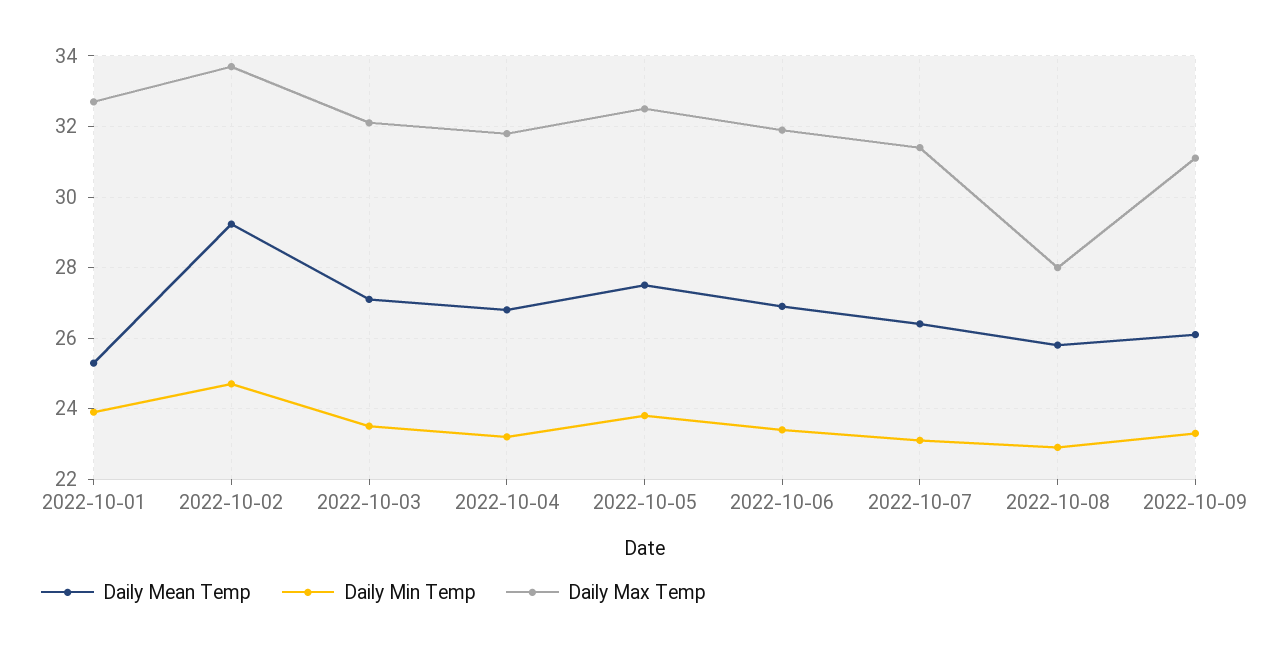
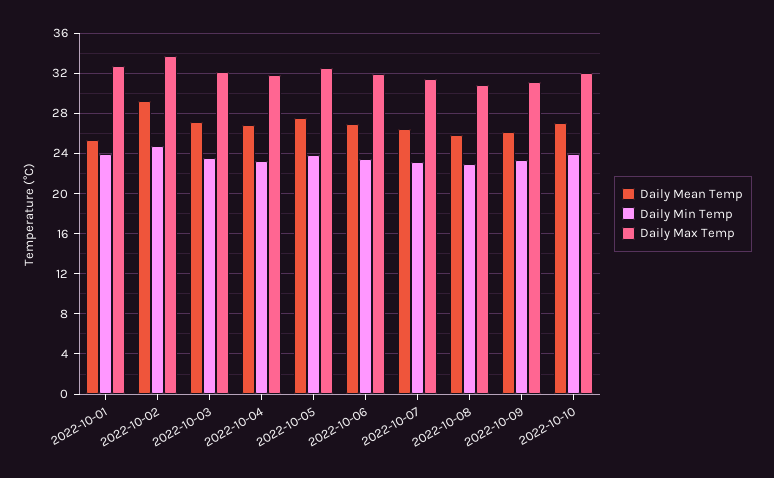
Daily Max Temp, 2022-10-08: 28 -> 31
Daily Mean Temp, 2022-10-10: none -> 27
Daily Min Temp, 2022-10-10: none -> 24
Daily Max Temp, 2022-10-10: none -> 32

